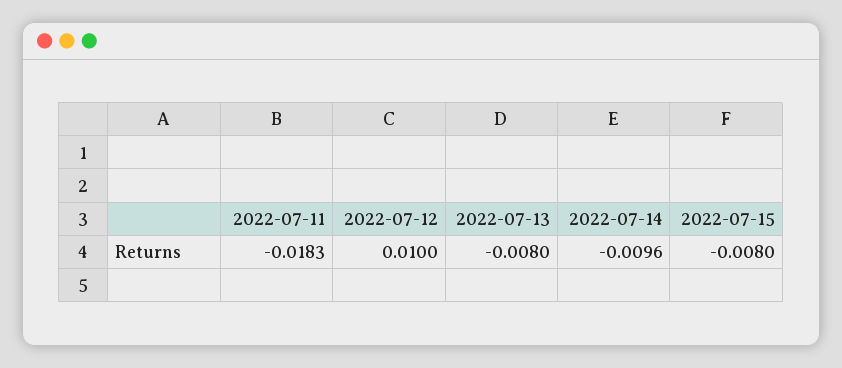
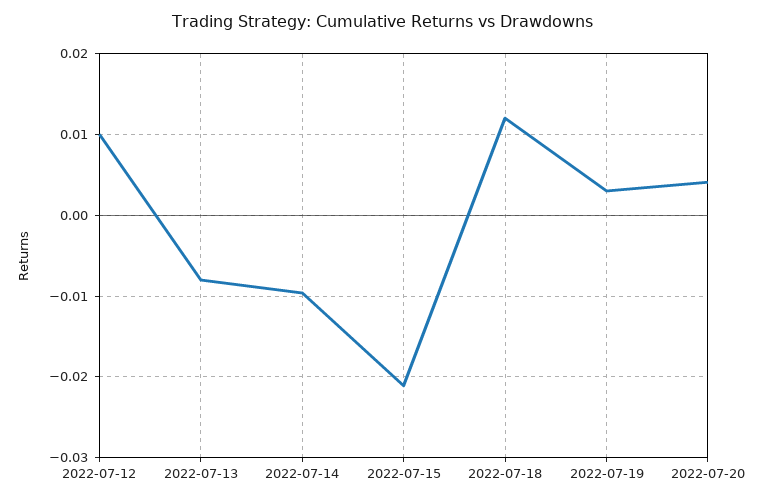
2022-07-11: -0.0183 -> none
2022-07-15: -0.008 -> -0.021
2022-07-18: none -> 0.012
2022-07-19: none -> 0.003
2022-07-20: none -> 0.004

